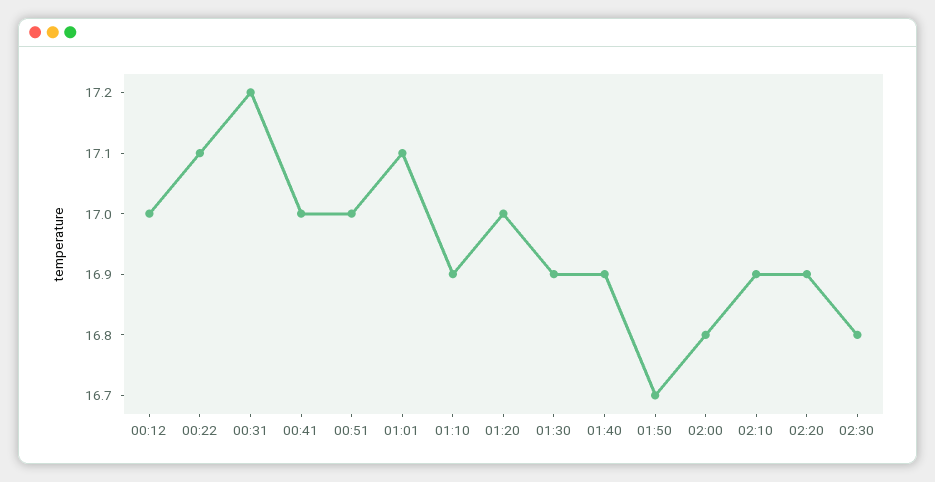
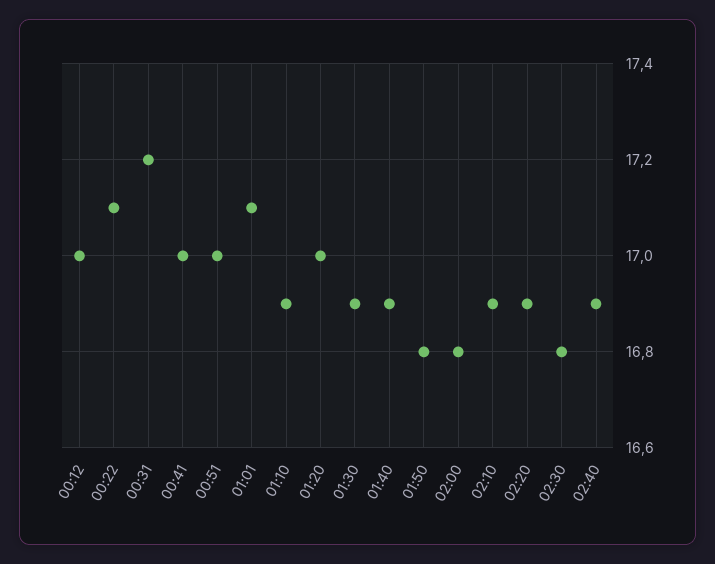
01:50: 16.7 -> 16.8
02:40: none -> 16.9

